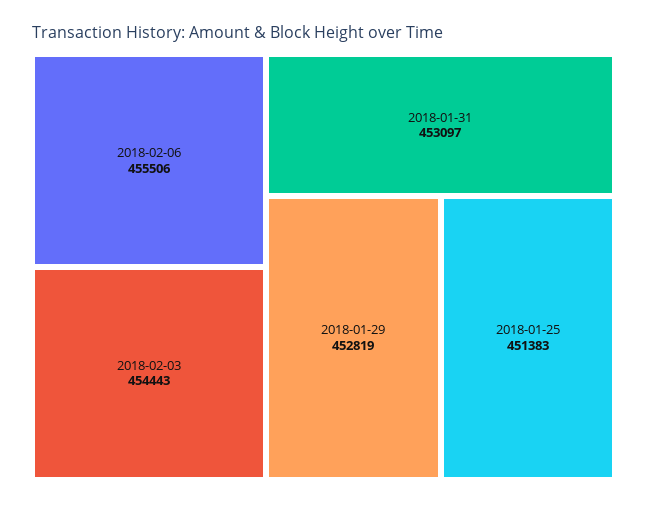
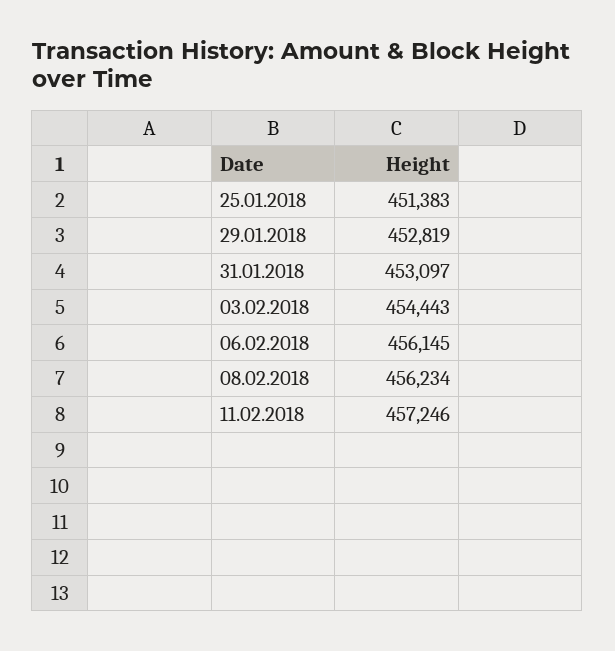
2018-02-06: 455506 -> 456145
08.02.2018: none -> 456234
11.02.2018: none -> 457246

